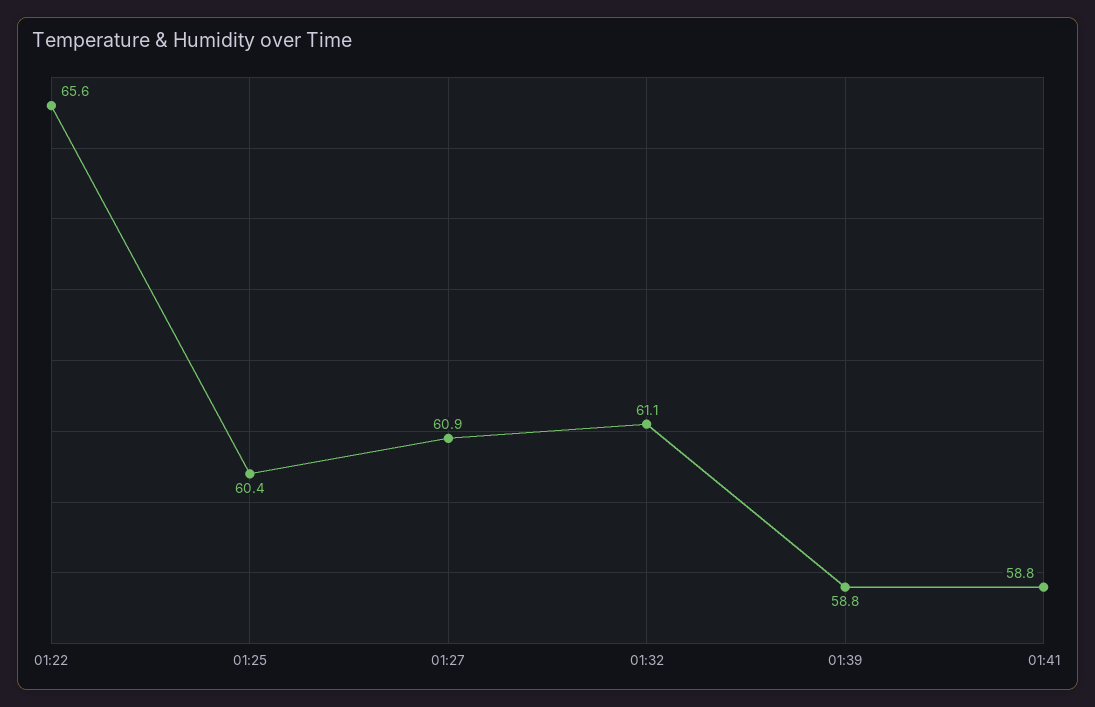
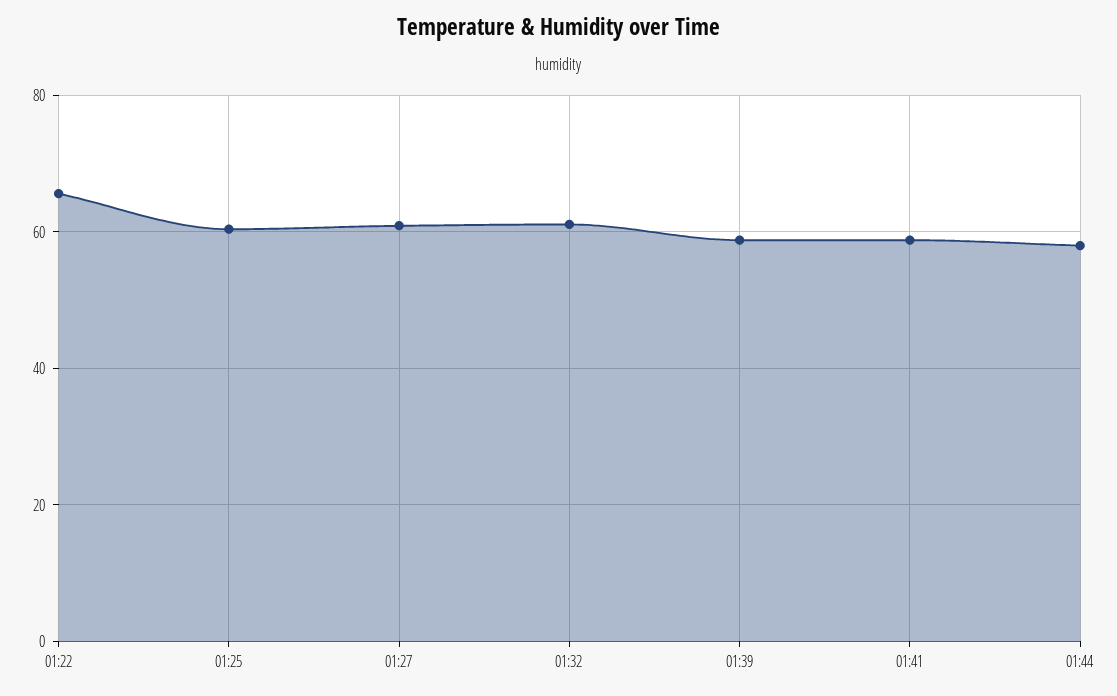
01:44: none -> 58

